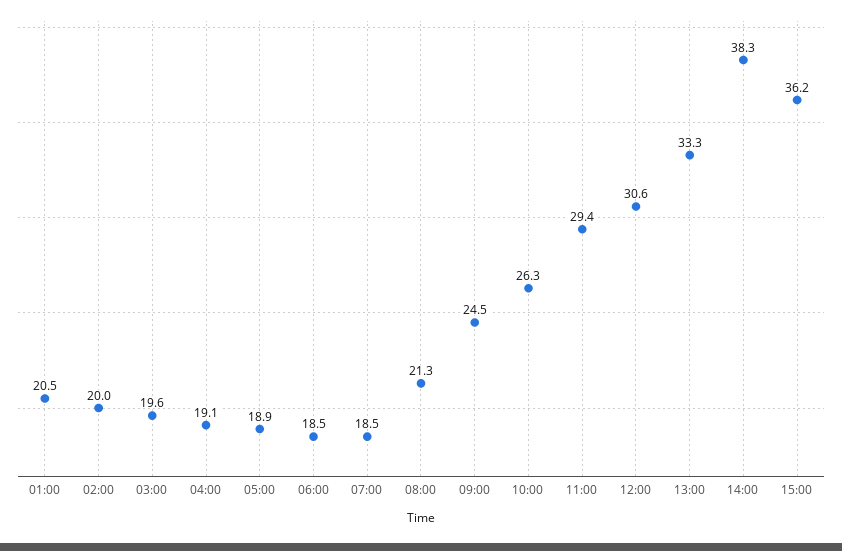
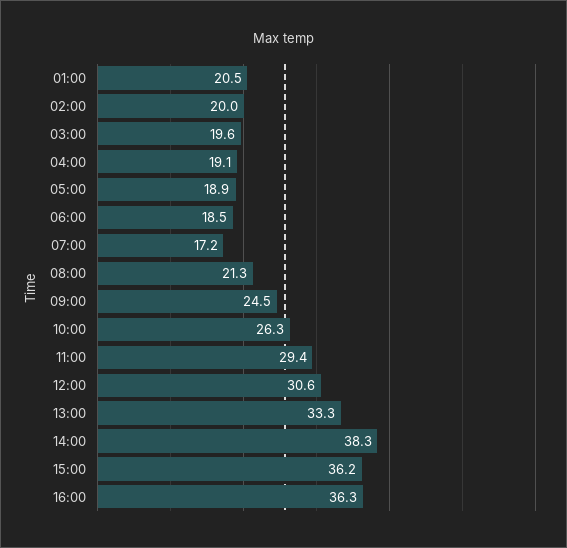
07:00: 18.5 -> 17.2
16:00: none -> 36.3

